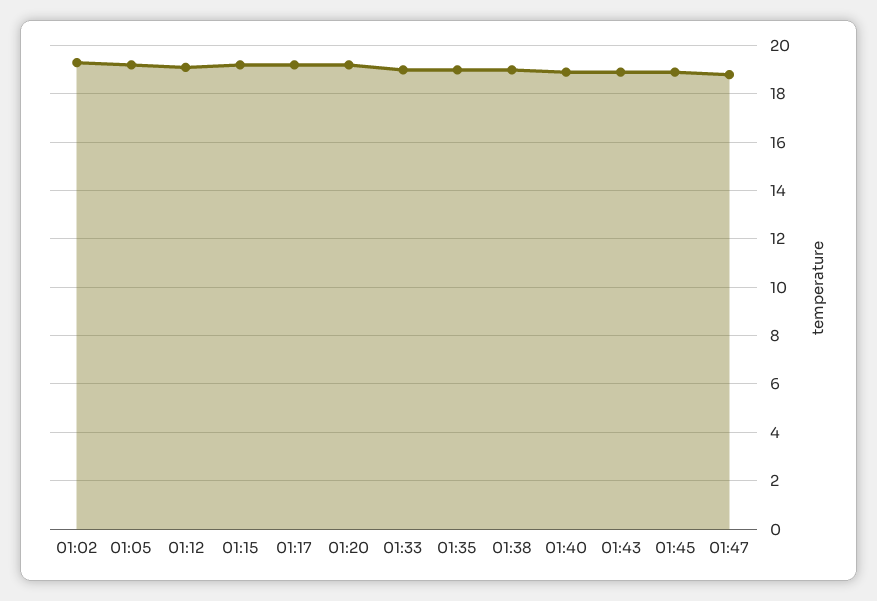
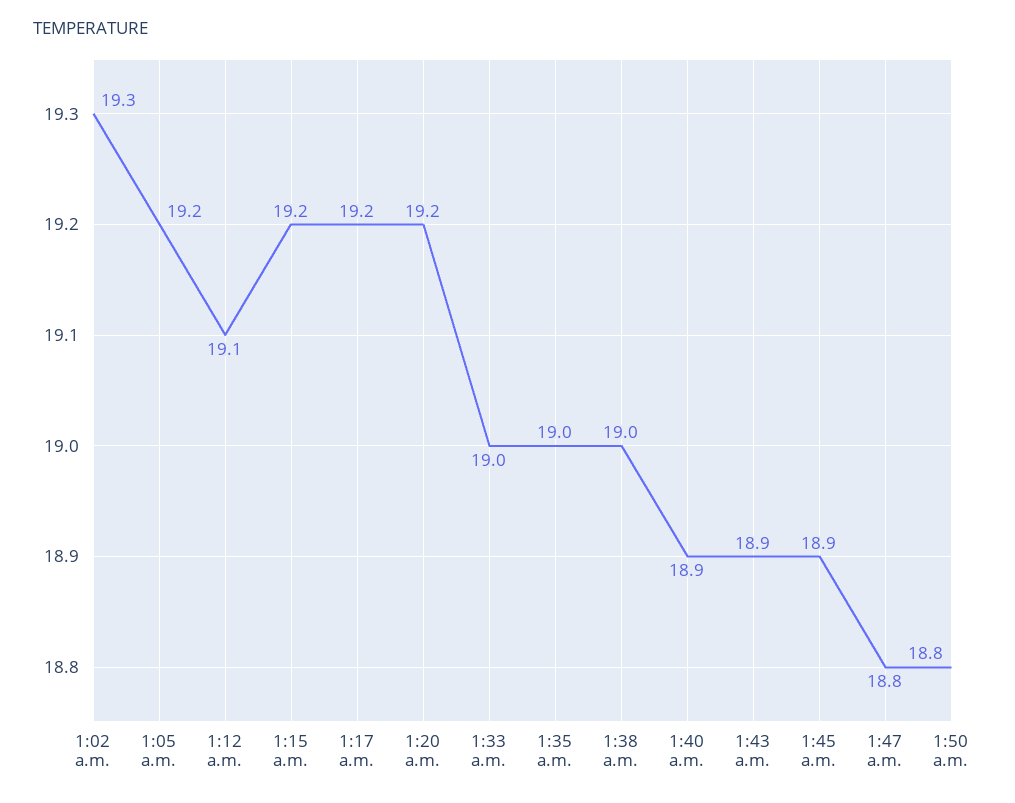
1:50 a.m.: none -> 18.8

